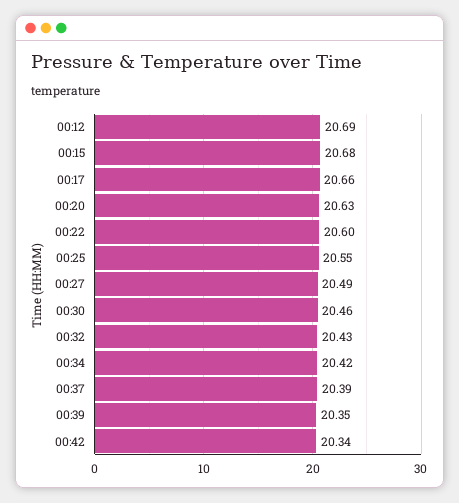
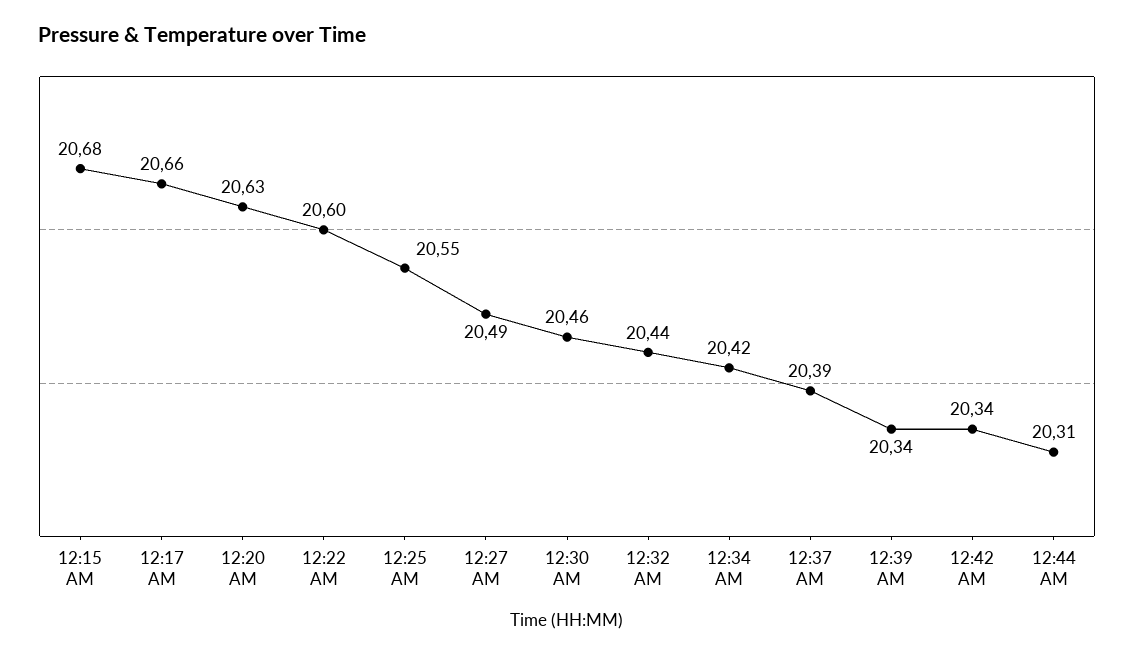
00:12: 20.69 -> none
00:32: 20.43 -> 20.44
00:39: 20.35 -> 20.34
12:44 AM: none -> 20.31

